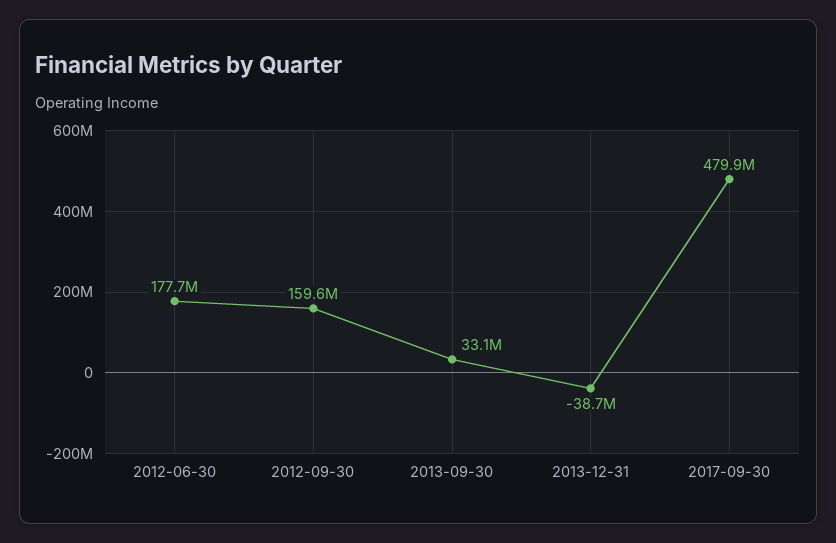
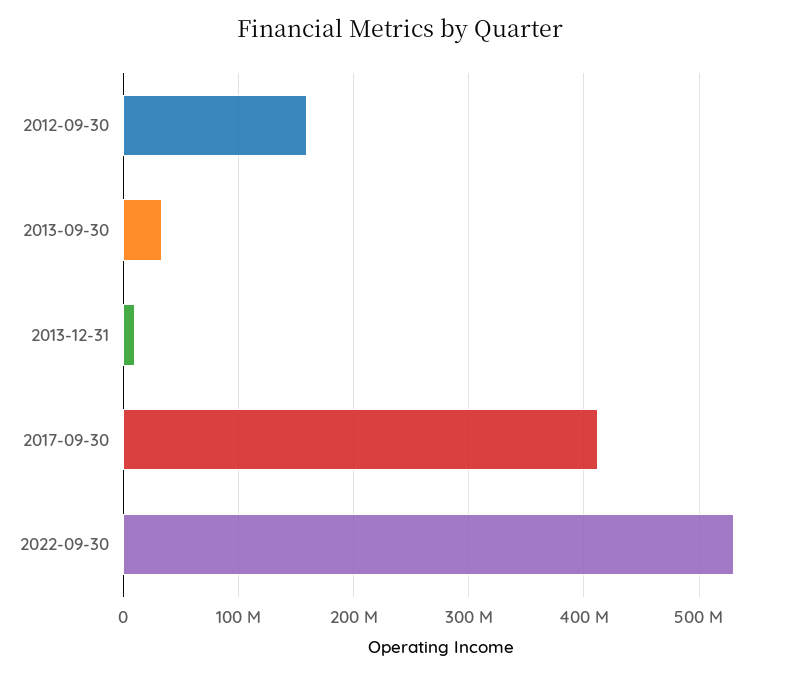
2012-06-30: 177700000 -> none
2013-12-31: -38700000 -> 10000000
2017-09-30: 479900000 -> 410000000
2022-09-30: none -> 530000000

